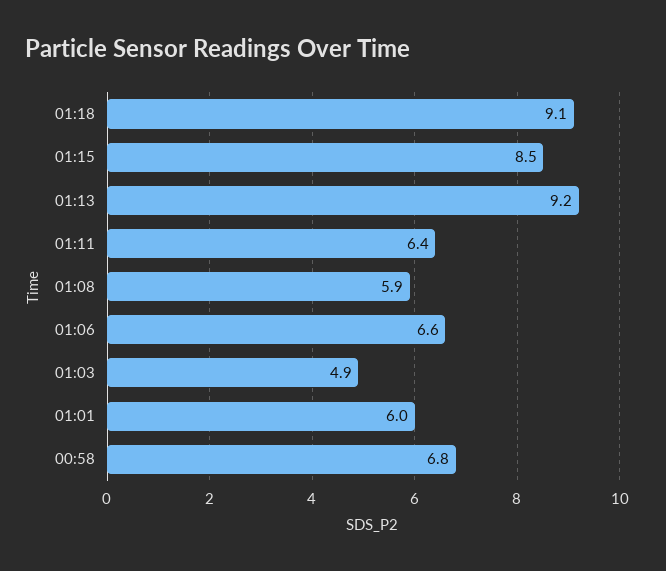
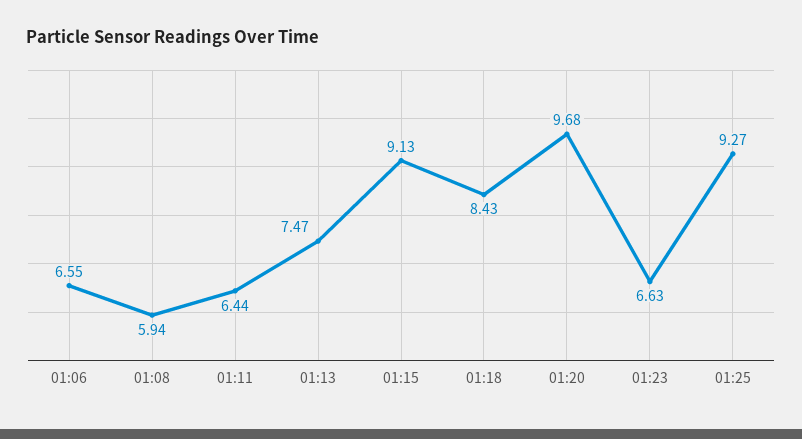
01:18: 9.1 -> 8.43
01:15: 8.5 -> 9.13
01:13: 9.2 -> 7.47
01:03: 4.9 -> none
01:01: 6 -> none
00:58: 6.8 -> none
01:20: none -> 9.68
01:23: none -> 6.63
01:25: none -> 9.27

